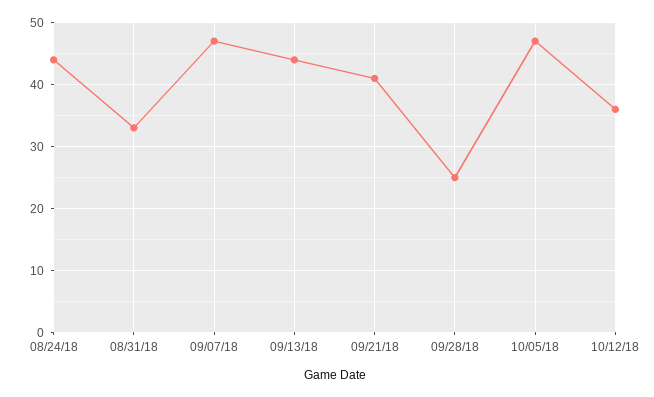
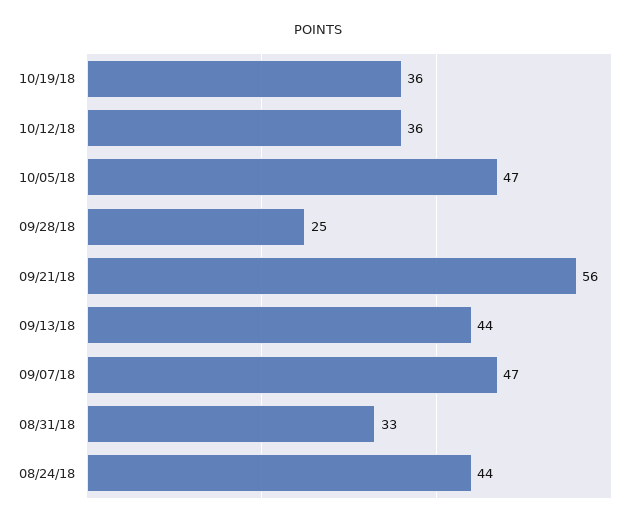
09/21/18: 41 -> 56
10/19/18: none -> 36

